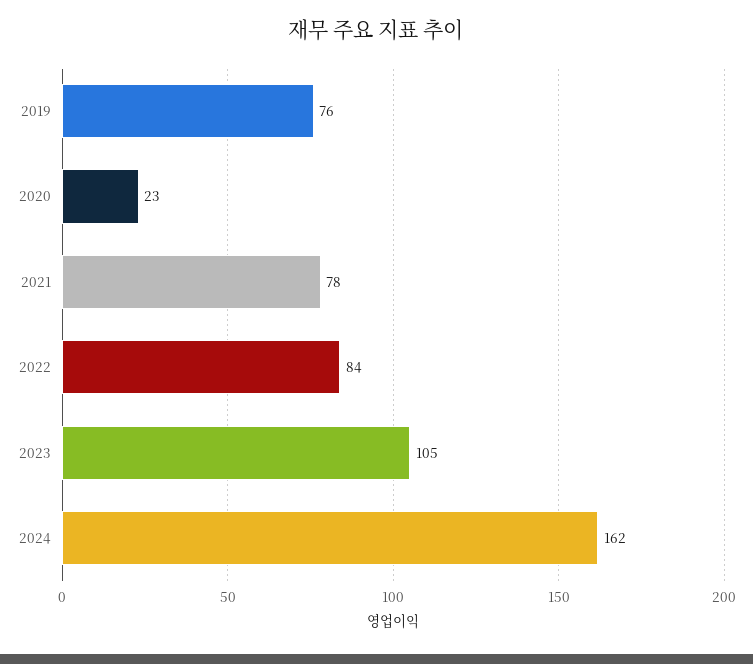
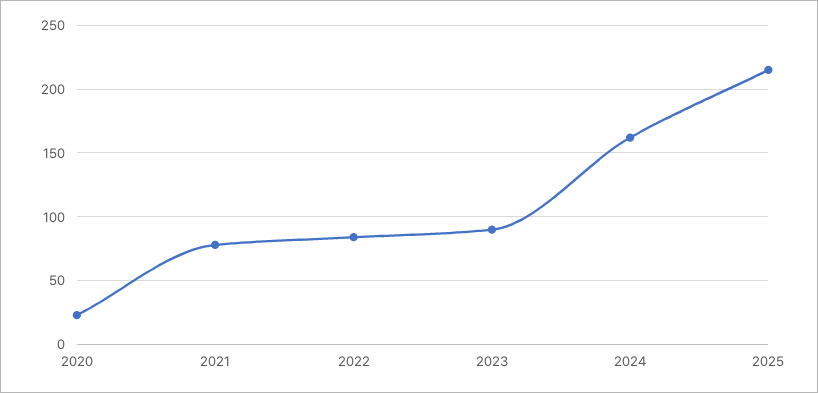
2019: 76 -> none
2023: 105 -> 90
2025: none -> 215

